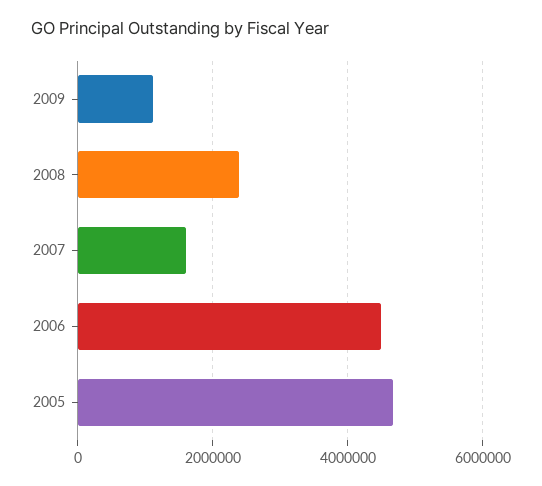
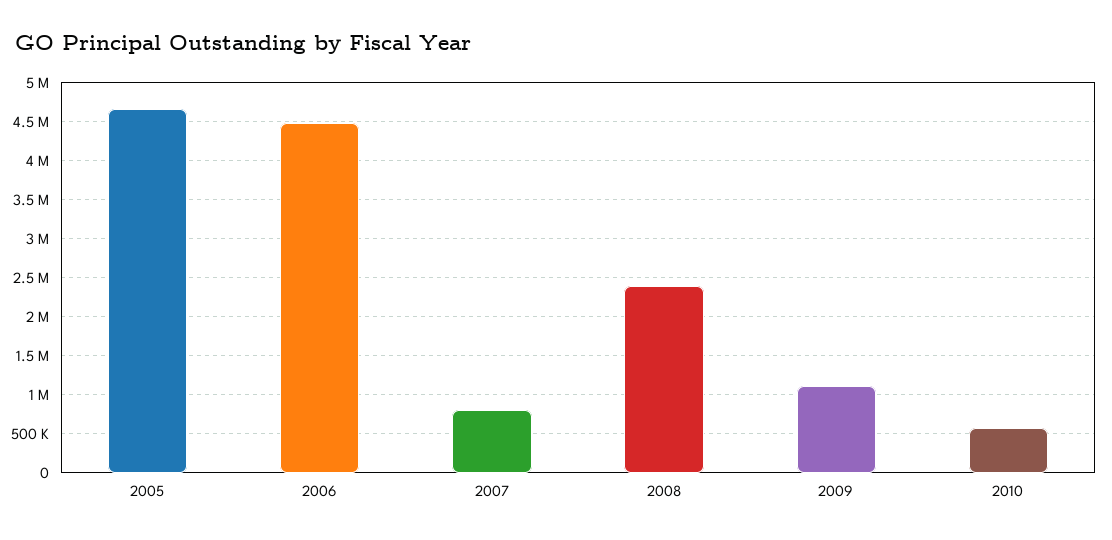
2007: 1600000 -> 800000
2010: none -> 600000

